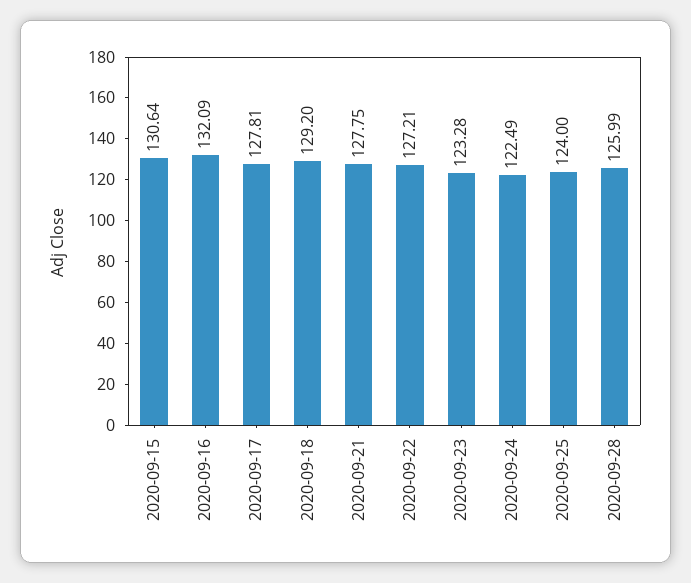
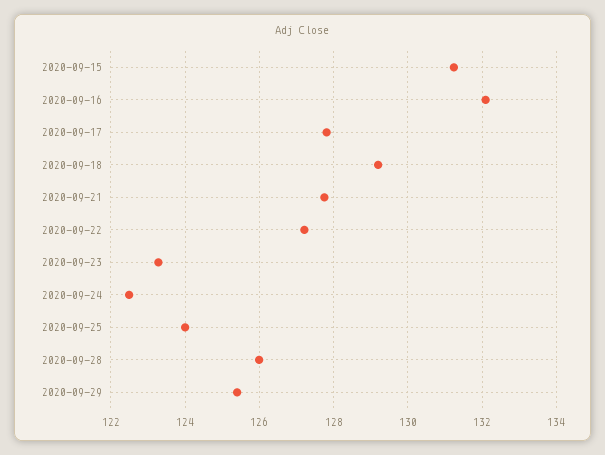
2020-09-15: 130.64 -> 131.2
2020-09-29: none -> 125.4

